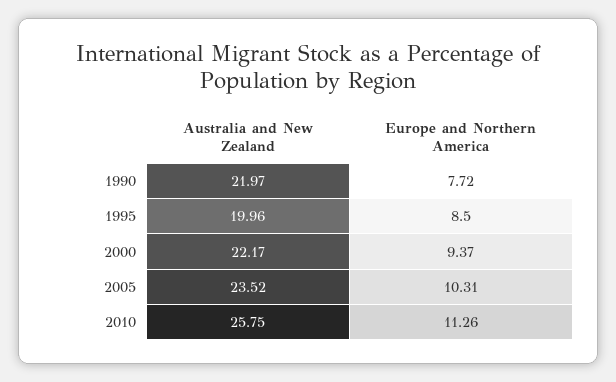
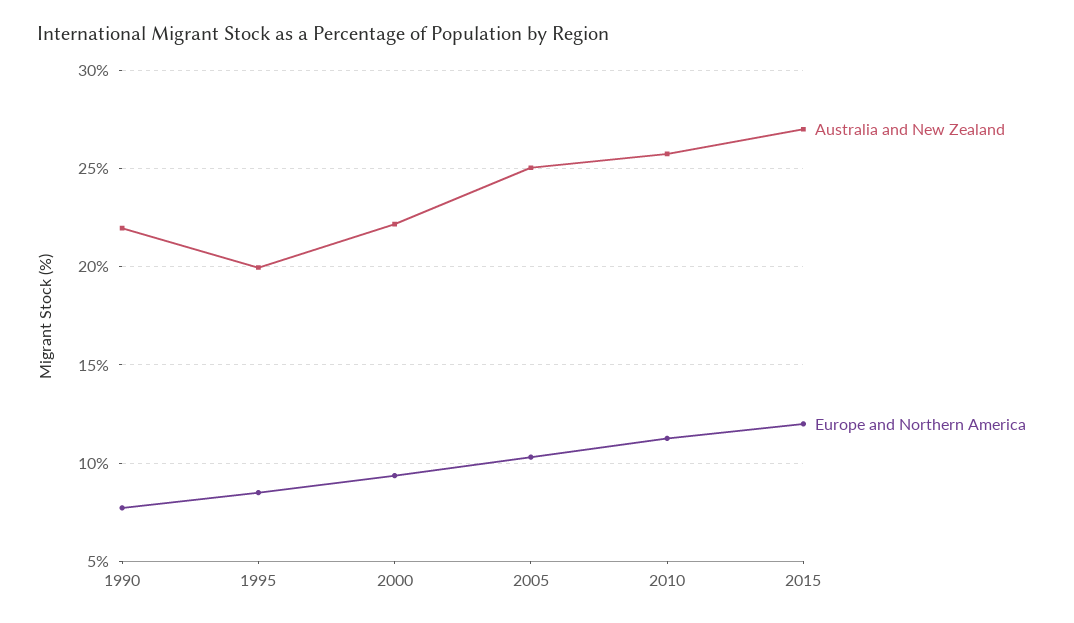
Australia and New Zealand, 2005: 23.52 -> 25
Australia and New Zealand, 2015: none -> 27
Europe and Northern America, 2015: none -> 12

